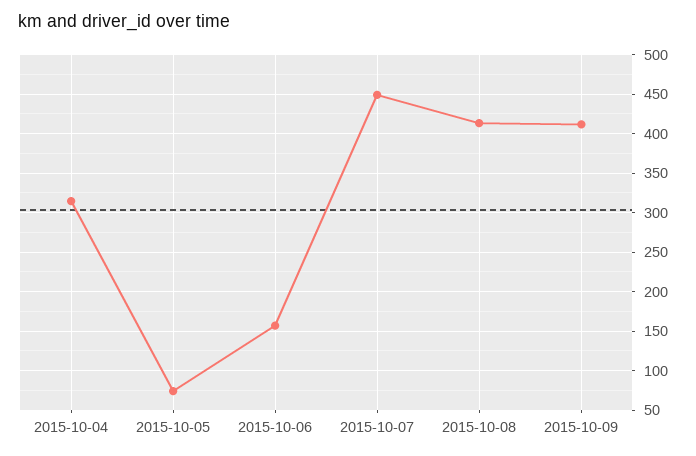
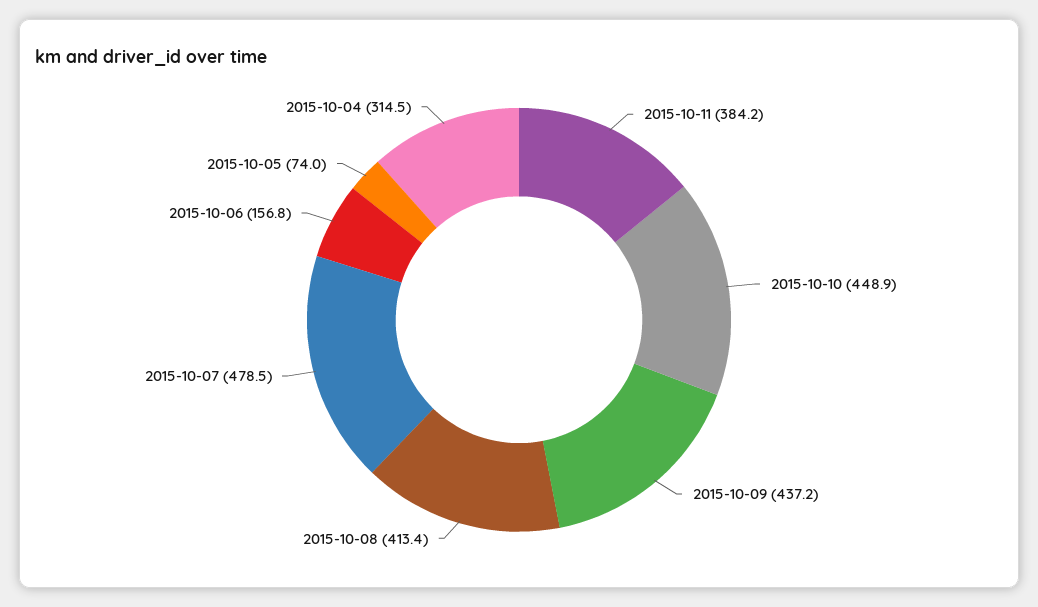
2015-10-07: 450 -> 478.5
2015-10-09: 410 -> 437.2
2015-10-11: none -> 384.2
2015-10-10: none -> 448.9

